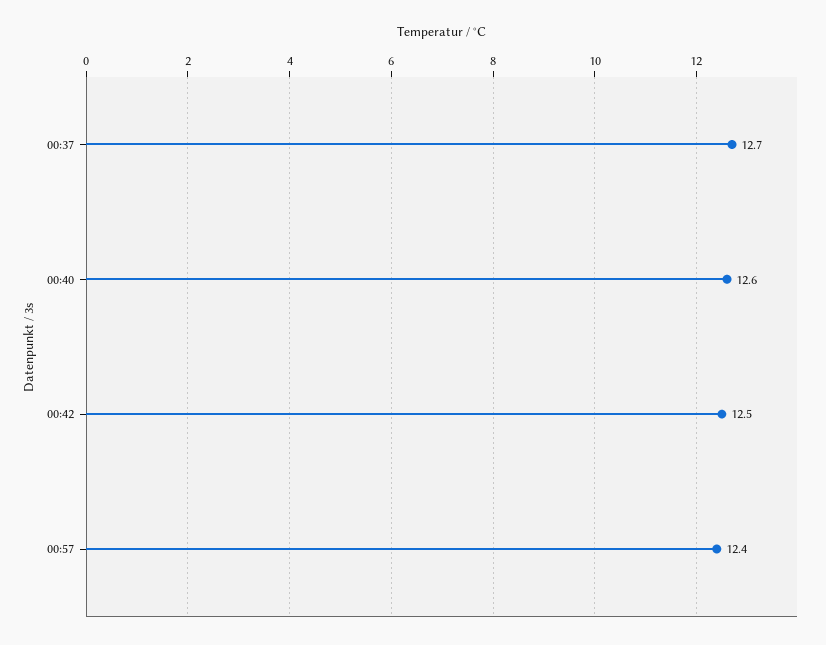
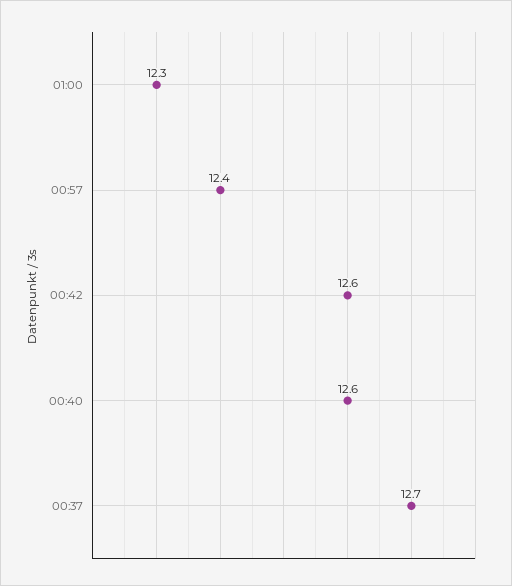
00:42: 12.5 -> 12.6
01:00: none -> 12.3

